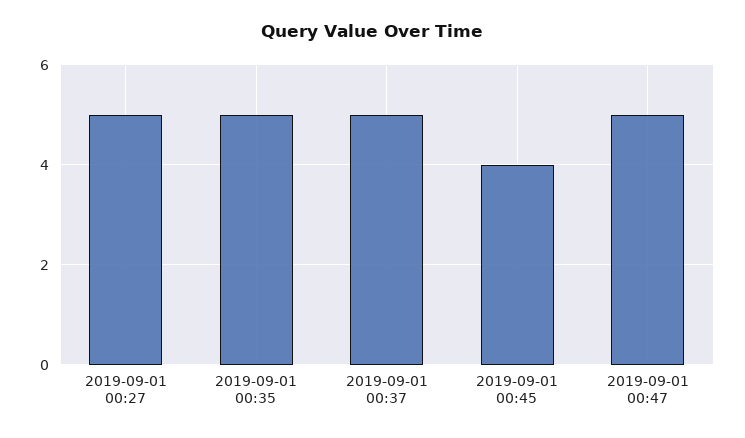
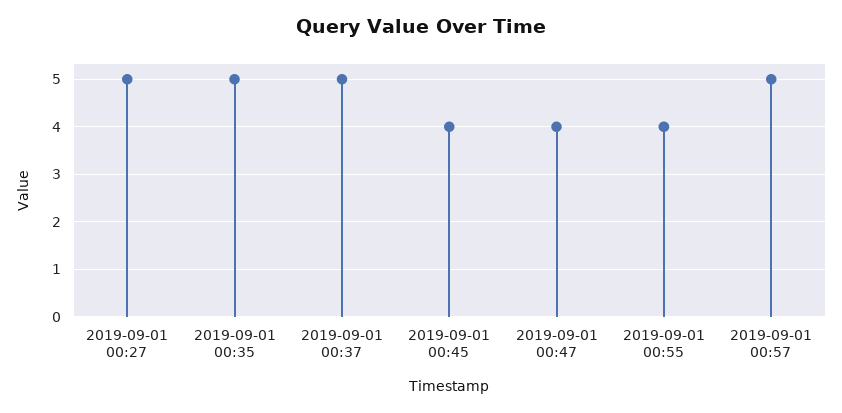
2019-09-01 00:47: 5 -> 4
2019-09-01 00:55: none -> 4
2019-09-01 00:57: none -> 5

